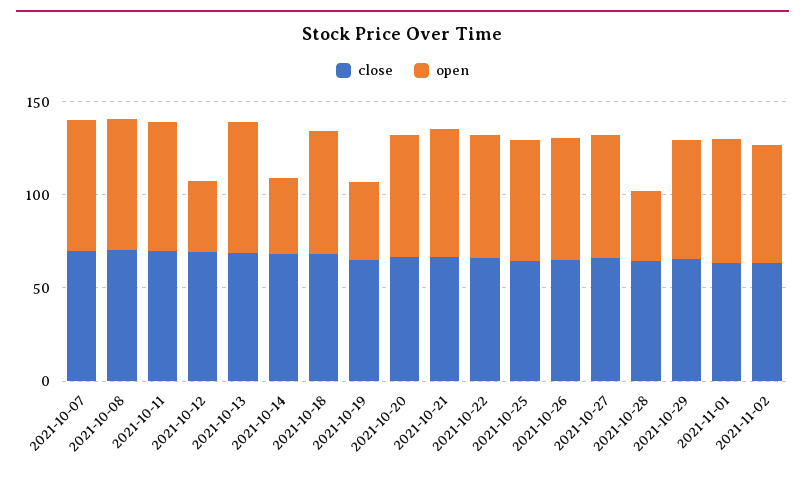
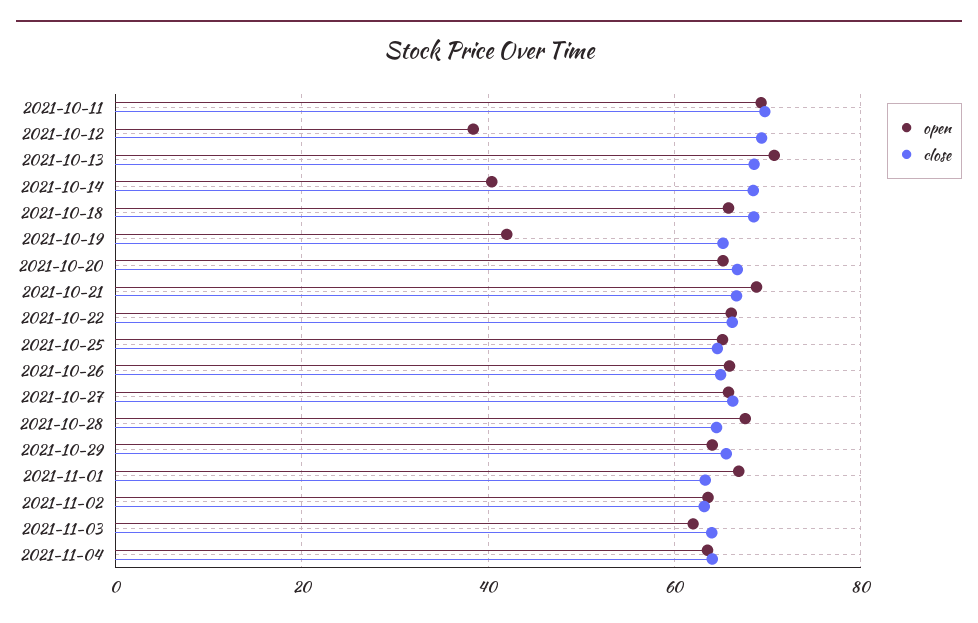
close, 2021-10-07: 70 -> none
open, 2021-10-07: 70 -> none
close, 2021-10-08: 70 -> none
open, 2021-10-08: 70 -> none
open, 2021-10-28: 40 -> 68
open, 2021-11-03: none -> 62
close, 2021-11-03: none -> 64
open, 2021-11-04: none -> 64
close, 2021-11-04: none -> 64

